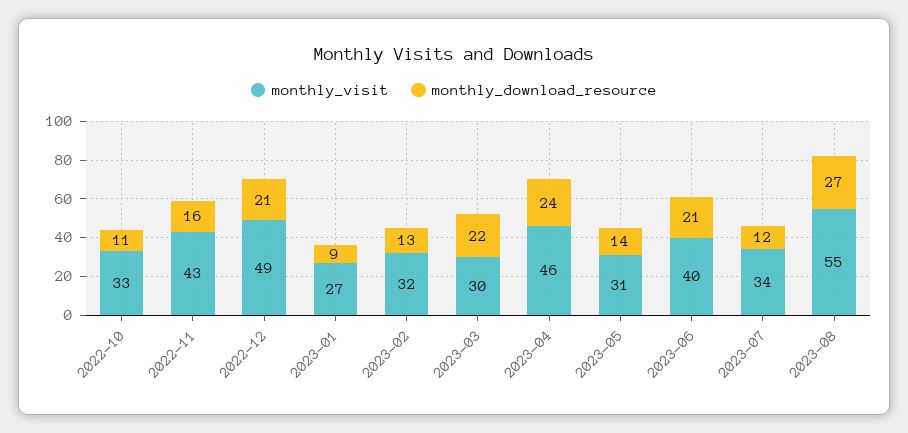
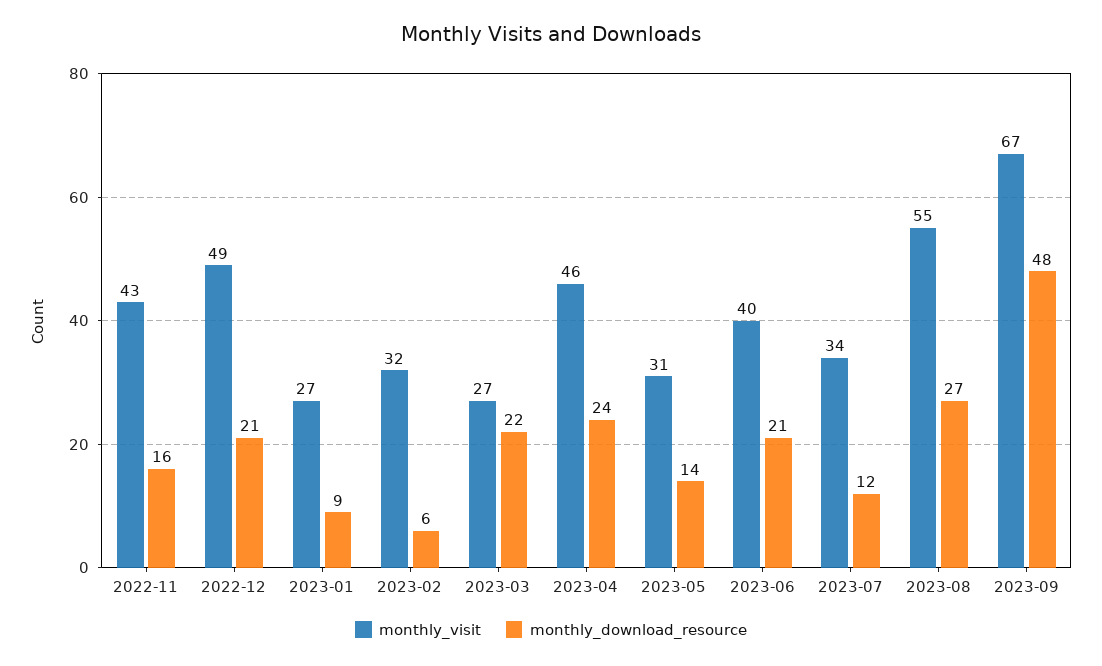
monthly_visit, 2022-10: 33 -> none
monthly_download_resource, 2022-10: 11 -> none
monthly_download_resource, 2023-02: 13 -> 6
monthly_visit, 2023-03: 30 -> 27
monthly_visit, 2023-09: none -> 67
monthly_download_resource, 2023-09: none -> 48

